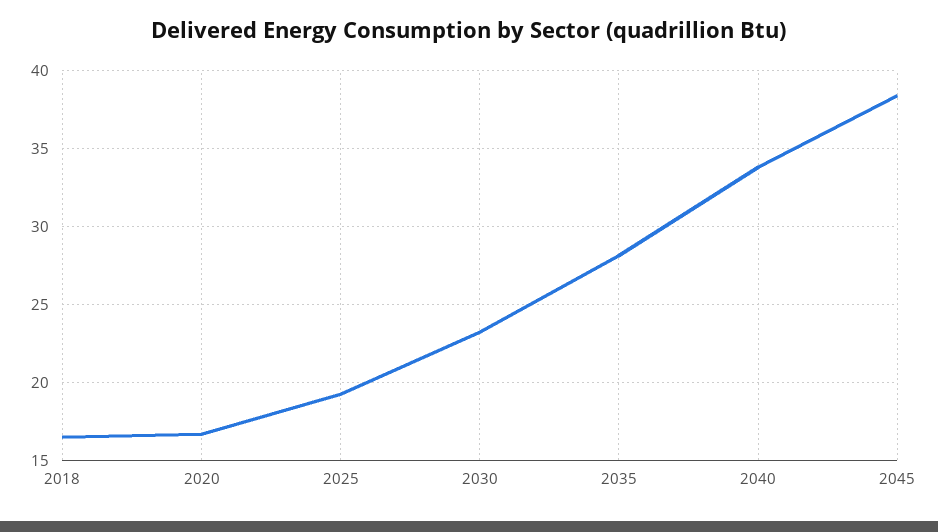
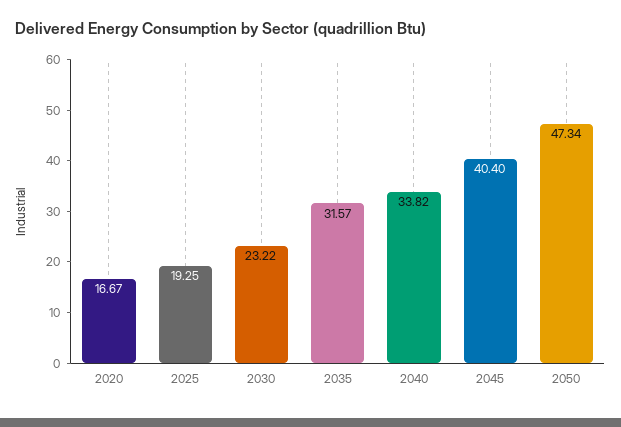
2018: 16.5 -> none
2035: 28 -> 31.57
2045: 38.5 -> 40.4
2050: none -> 47.34

